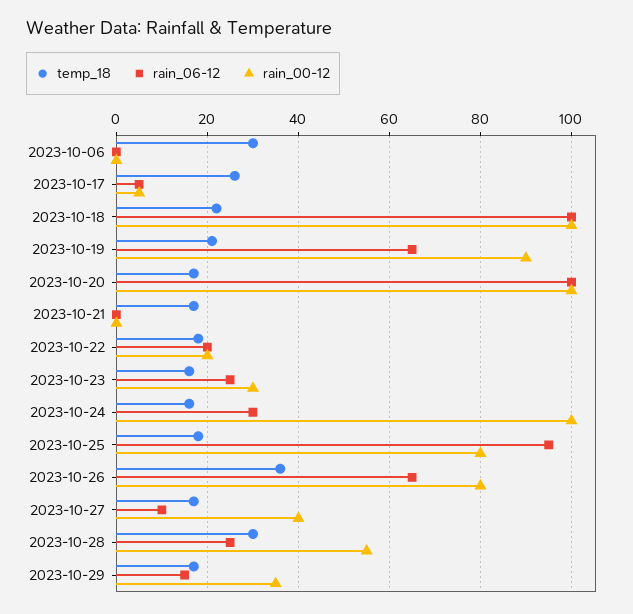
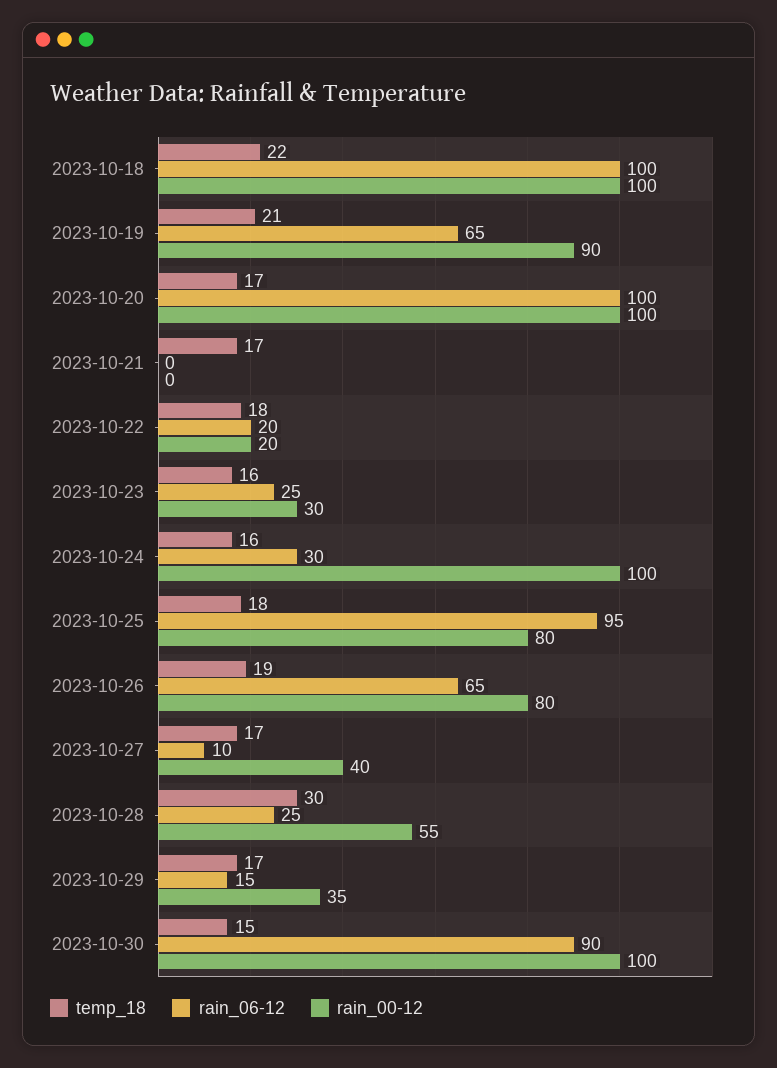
temp_18, 2023-10-06: 30 -> none
rain_06-12, 2023-10-06: 0 -> none
rain_00-12, 2023-10-06: 0 -> none
temp_18, 2023-10-17: 25 -> none
rain_06-12, 2023-10-17: 5 -> none
rain_00-12, 2023-10-17: 5 -> none
temp_18, 2023-10-26: 35 -> 19
temp_18, 2023-10-30: none -> 15
rain_06-12, 2023-10-30: none -> 90
rain_00-12, 2023-10-30: none -> 100

